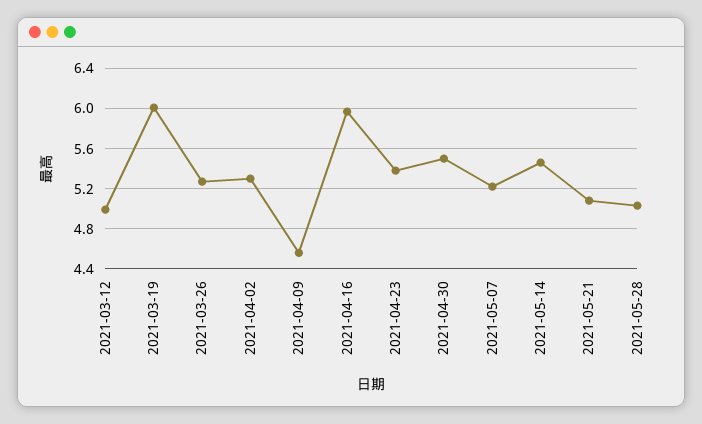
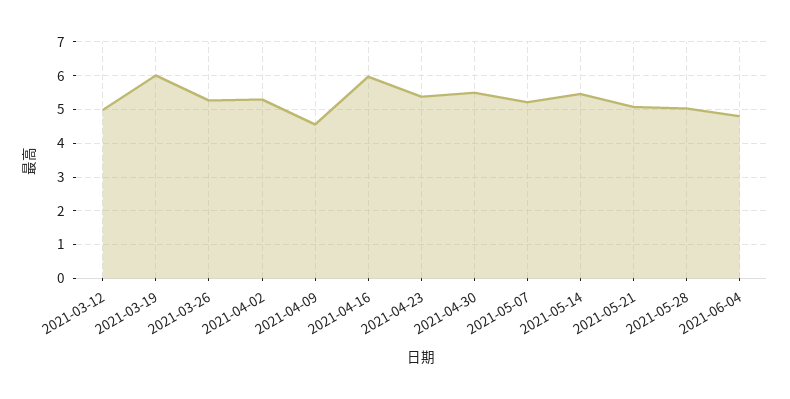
2021-06-04: none -> 4.8

